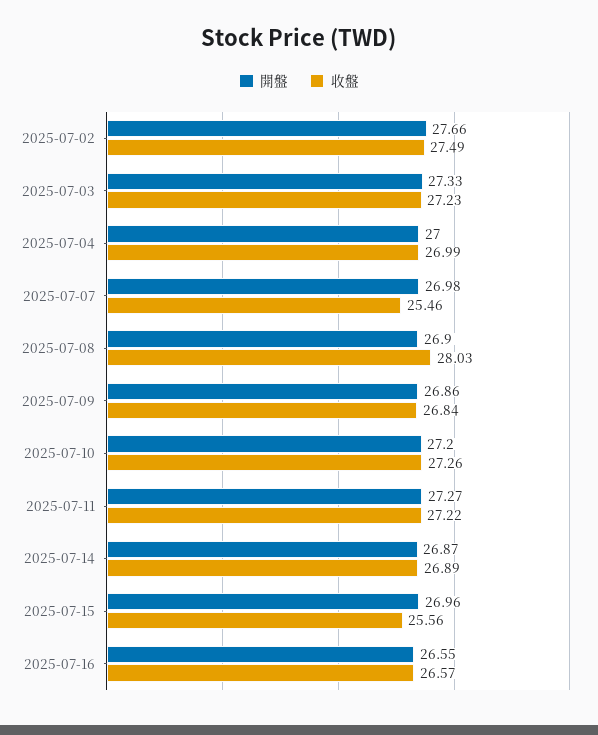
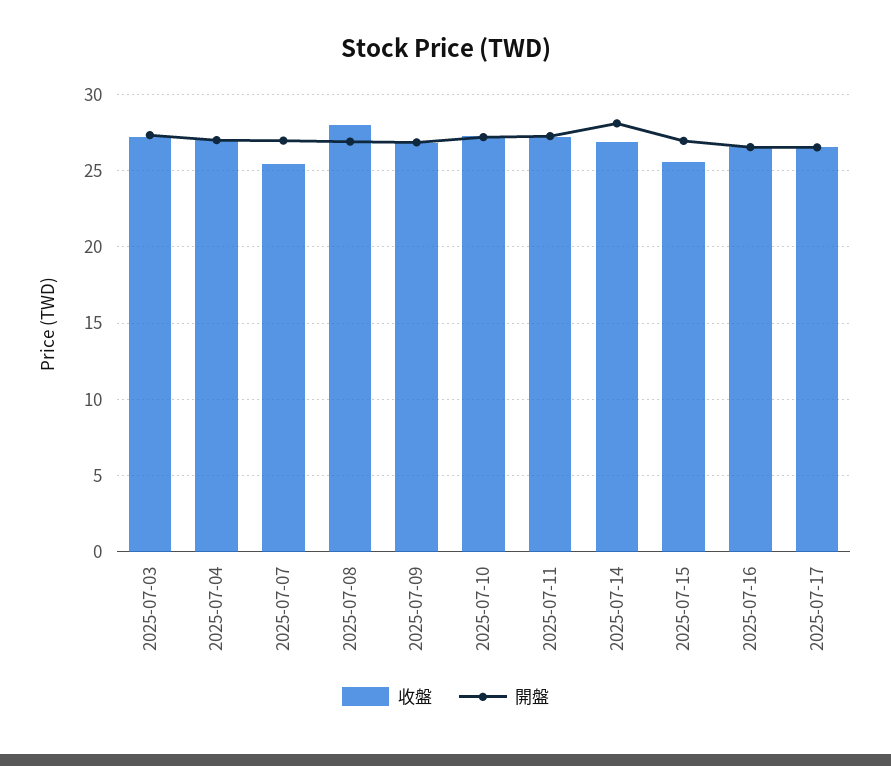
開盤, 2025-07-02: 27.66 -> none
收盤, 2025-07-02: 27.49 -> none
開盤, 2025-07-14: 26.87 -> 28
收盤, 2025-07-17: none -> 26.5
開盤, 2025-07-17: none -> 26.5

